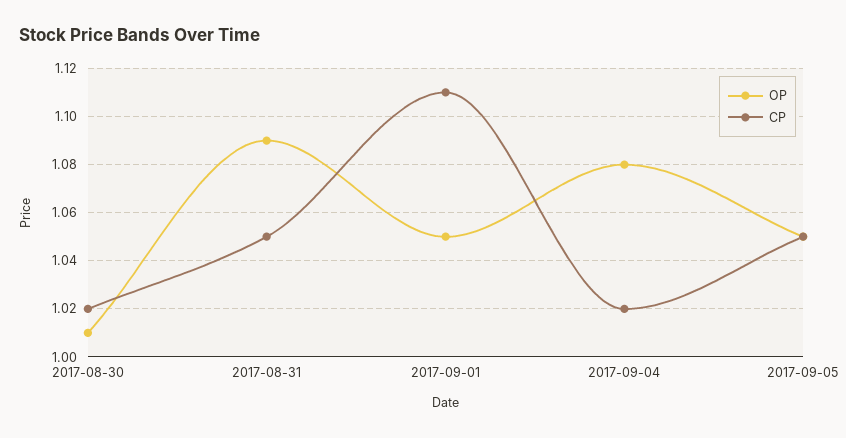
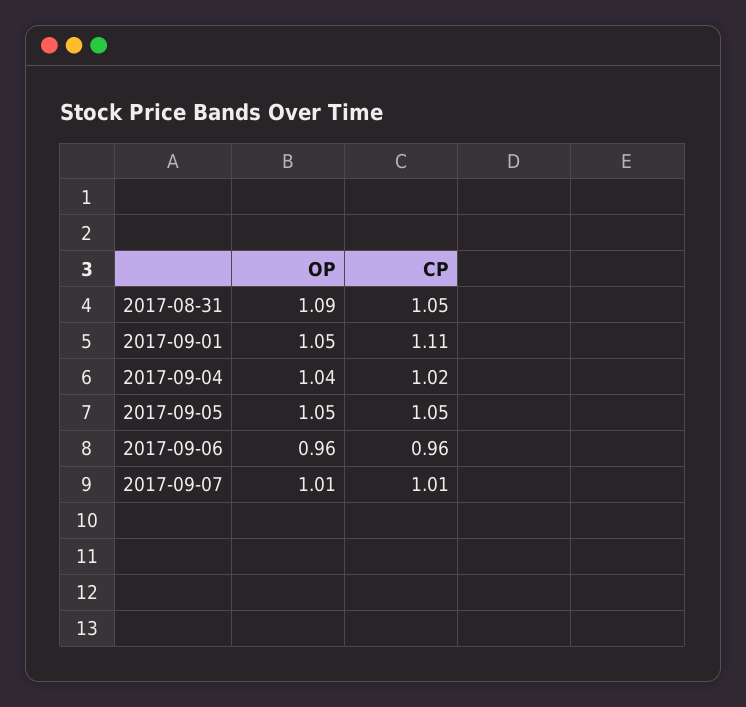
OP, 2017-08-30: 1.01 -> none
CP, 2017-08-30: 1.02 -> none
OP, 2017-09-04: 1.08 -> 1.04
OP, 2017-09-06: none -> 0.96
CP, 2017-09-06: none -> 0.96
OP, 2017-09-07: none -> 1.01
CP, 2017-09-07: none -> 1.01

